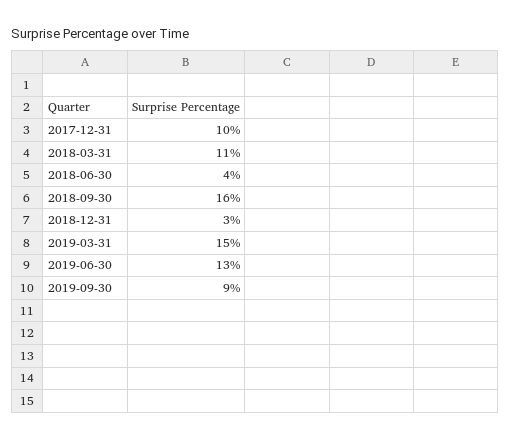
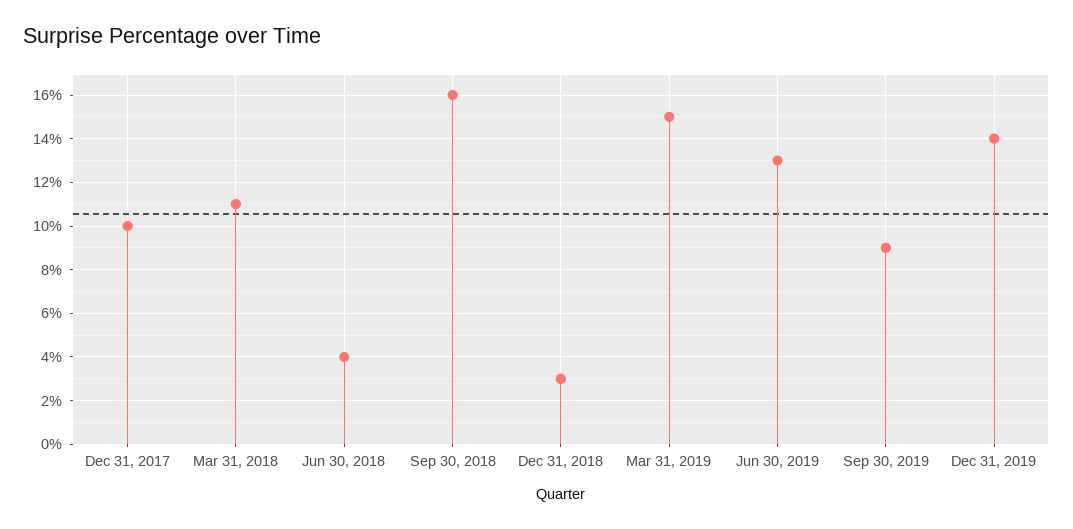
Dec 31, 2019: none -> 14

